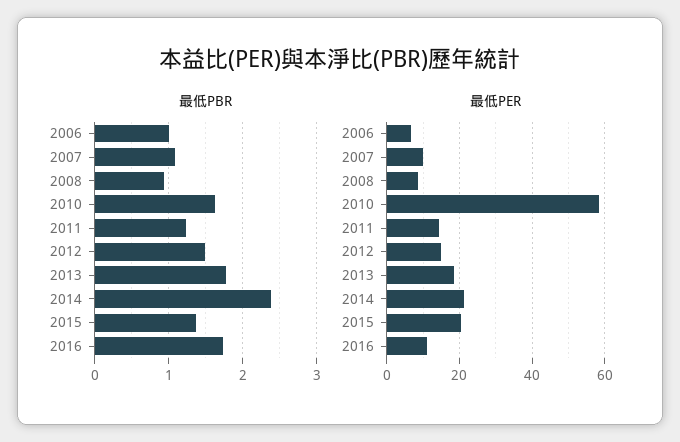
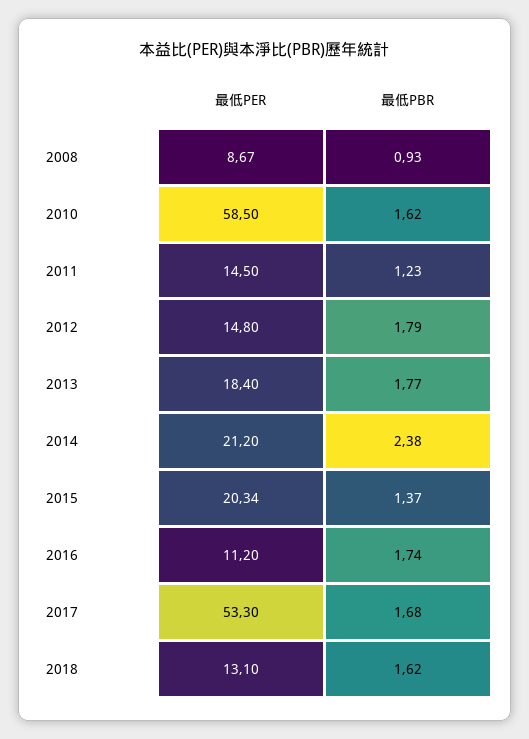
最低PBR, 2006: 1 -> none
最低PBR, 2007: 1.1 -> none
最低PBR, 2012: 1.5 -> 1.79
最低PER, 2006: 6 -> none
最低PER, 2007: 10 -> none
最低PER, 2017: none -> 53.3
最低PBR, 2017: none -> 1.68
最低PER, 2018: none -> 13.1
最低PBR, 2018: none -> 1.62

